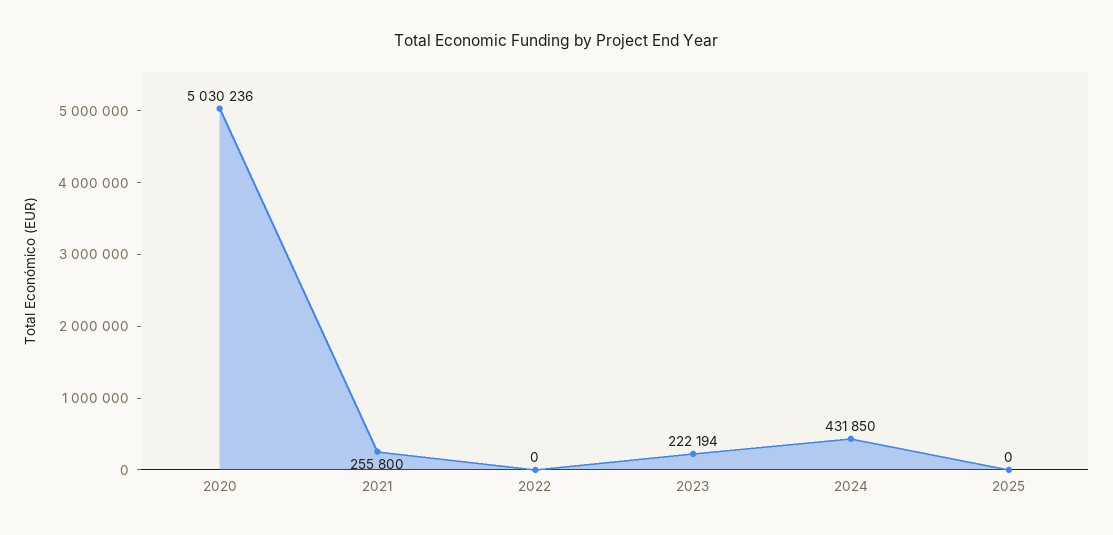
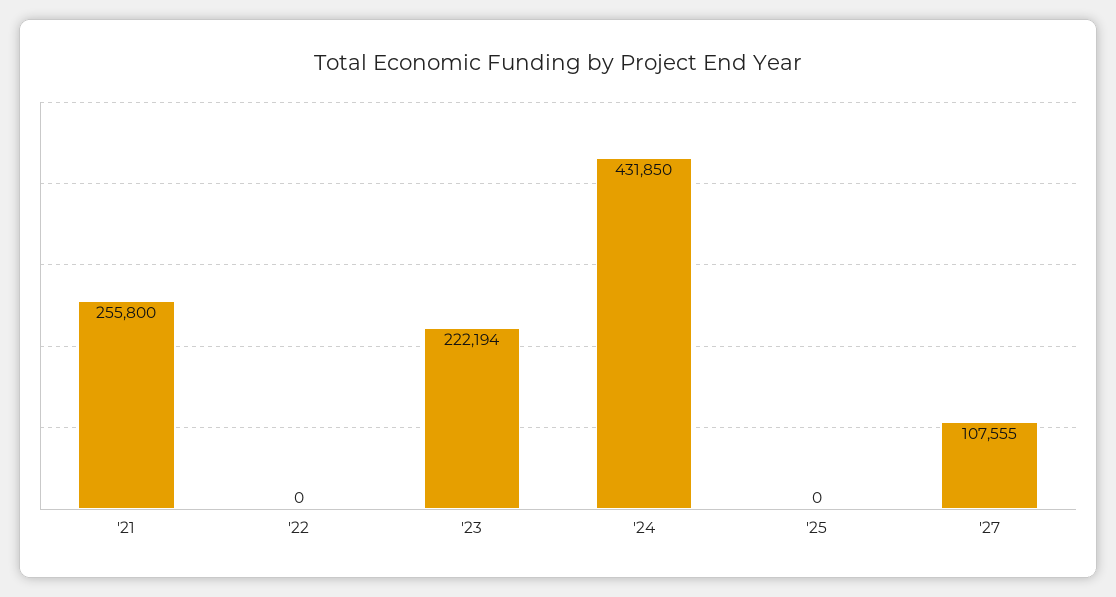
2020: 5030236 -> none
'27: none -> 107555

